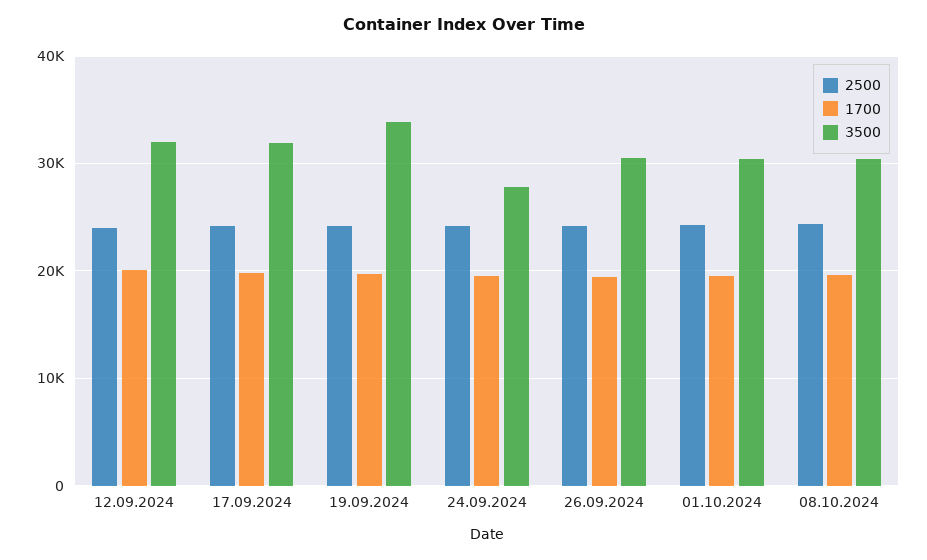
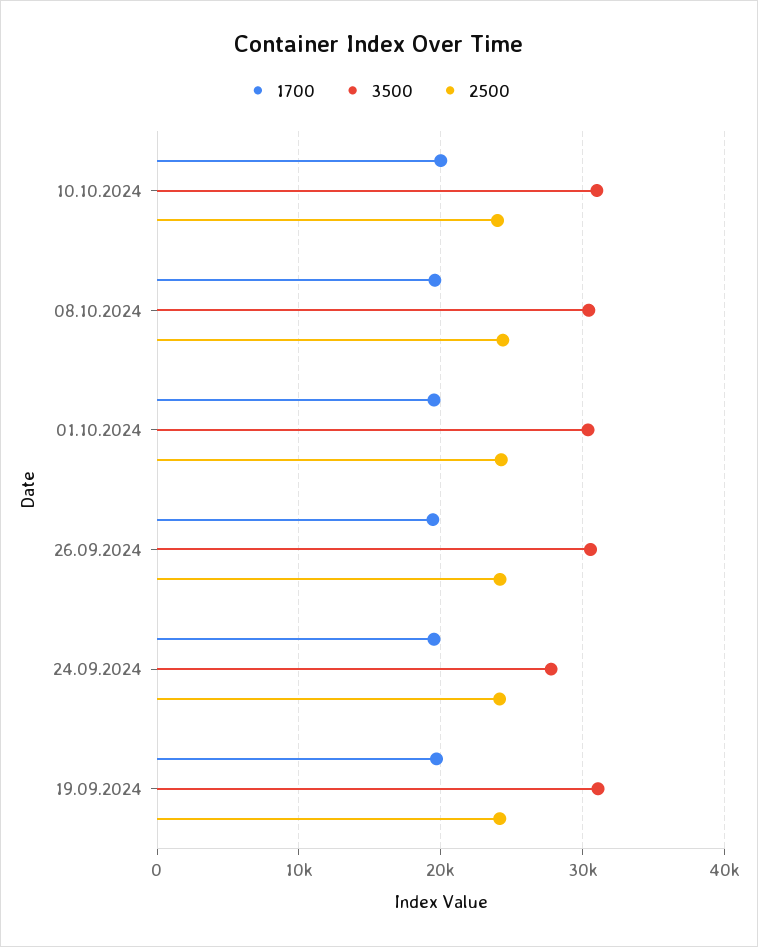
2500, 12.09.2024: 24000 -> none
1700, 12.09.2024: 20000 -> none
3500, 12.09.2024: 32000 -> none
2500, 17.09.2024: 24000 -> none
1700, 17.09.2024: 20000 -> none
3500, 17.09.2024: 32000 -> none
3500, 19.09.2024: 34000 -> 31000
1700, 10.10.2024: none -> 20000
3500, 10.10.2024: none -> 31000
2500, 10.10.2024: none -> 24000

